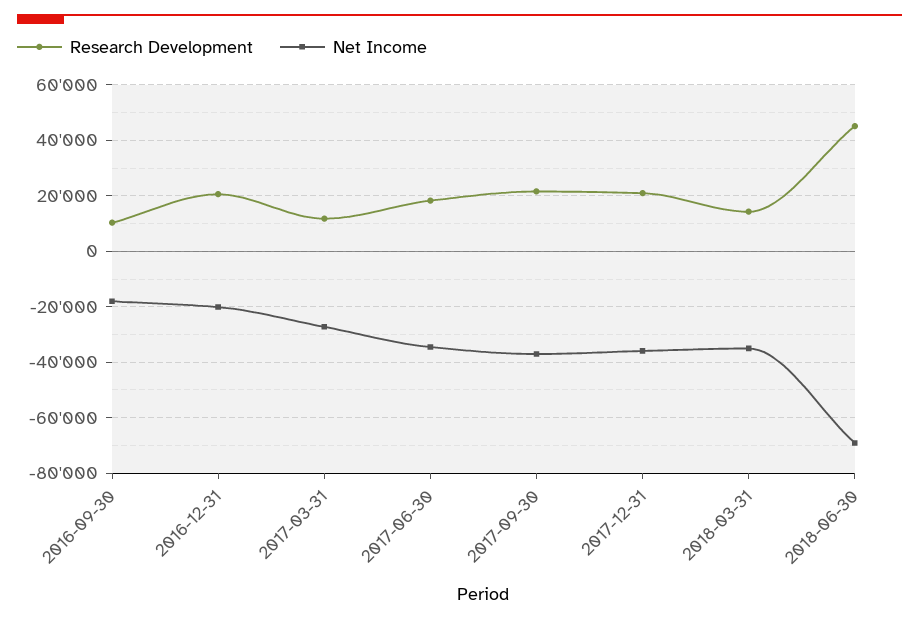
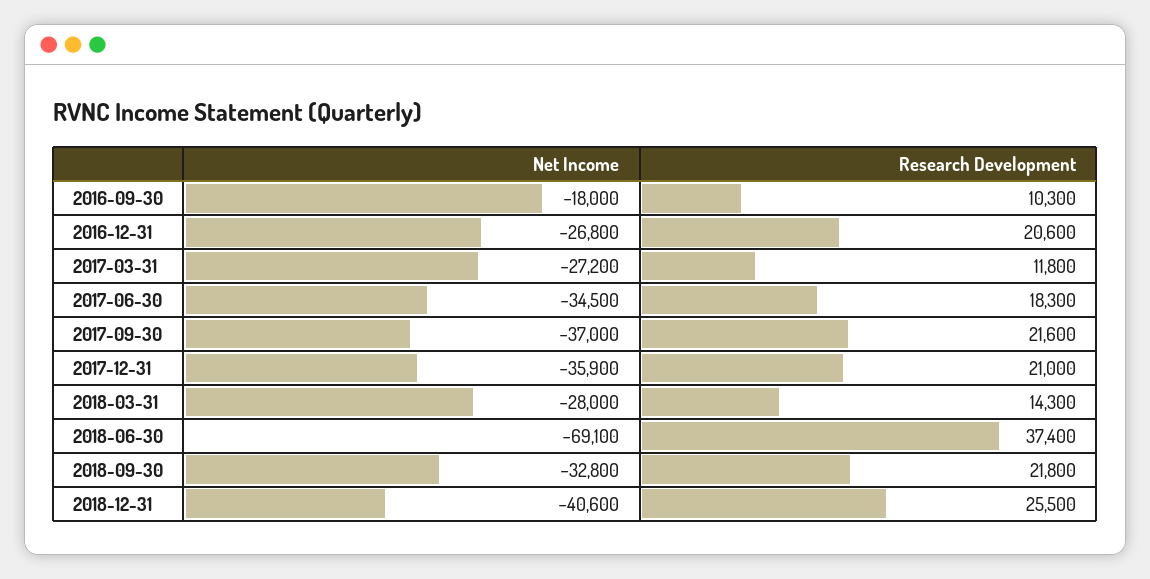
Net Income, 2016-12-31: -20000 -> -26800
Net Income, 2018-03-31: -35000 -> -28000
Research Development, 2018-06-30: 45000 -> 37400
Net Income, 2018-09-30: none -> -32800
Research Development, 2018-09-30: none -> 21800
Net Income, 2018-12-31: none -> -40600
Research Development, 2018-12-31: none -> 25500

